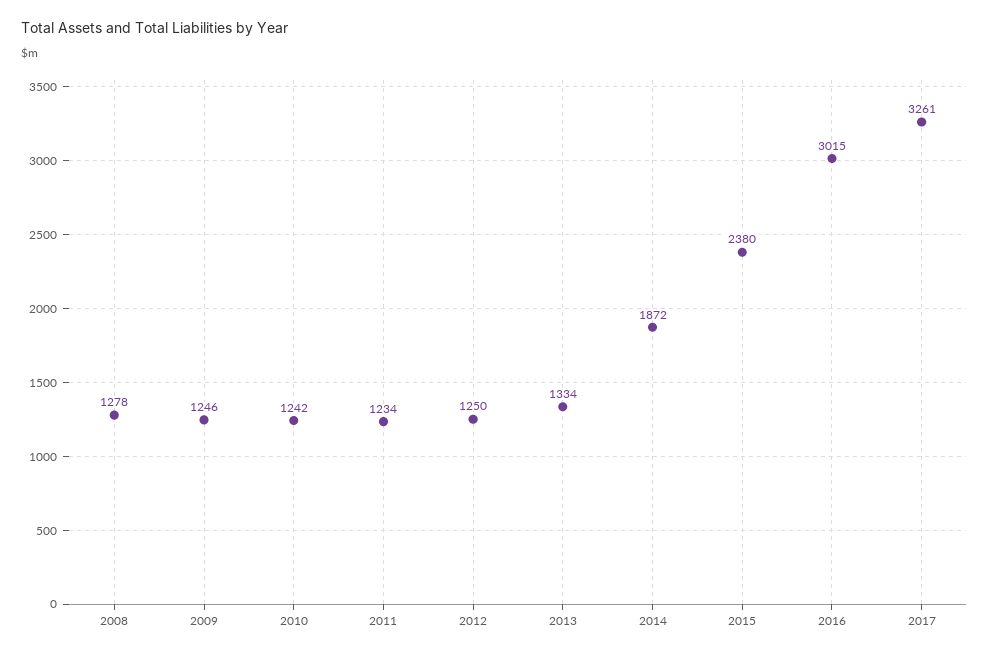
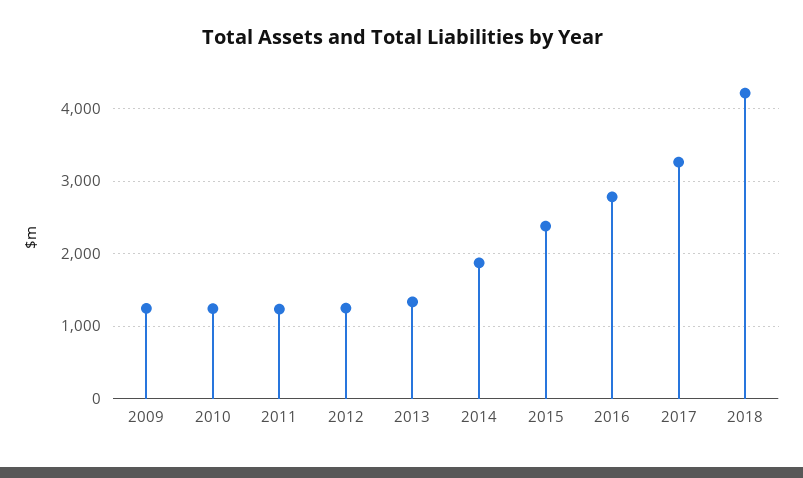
2008: 1278 -> none
2016: 3015 -> 2800
2018: none -> 4200

